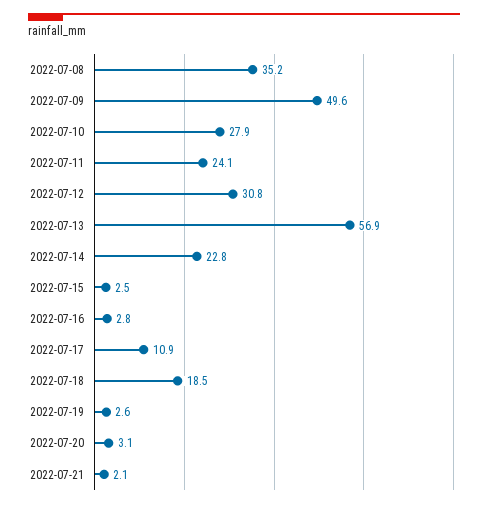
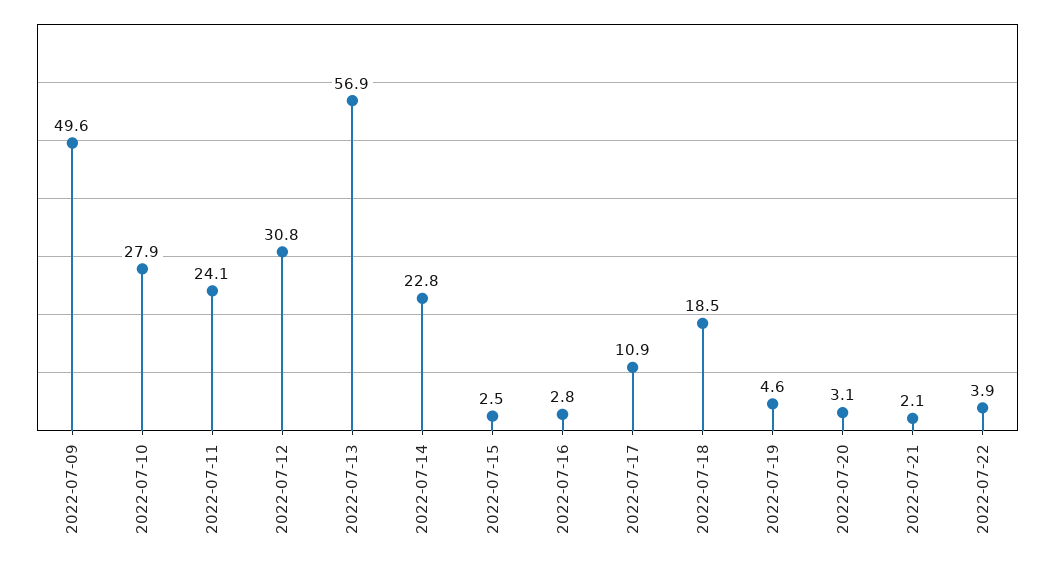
2022-07-08: 35.2 -> none
2022-07-19: 2.6 -> 4.6
2022-07-22: none -> 3.9

